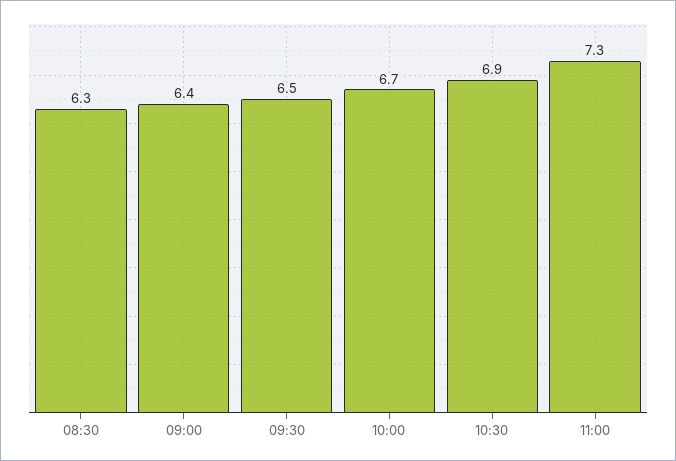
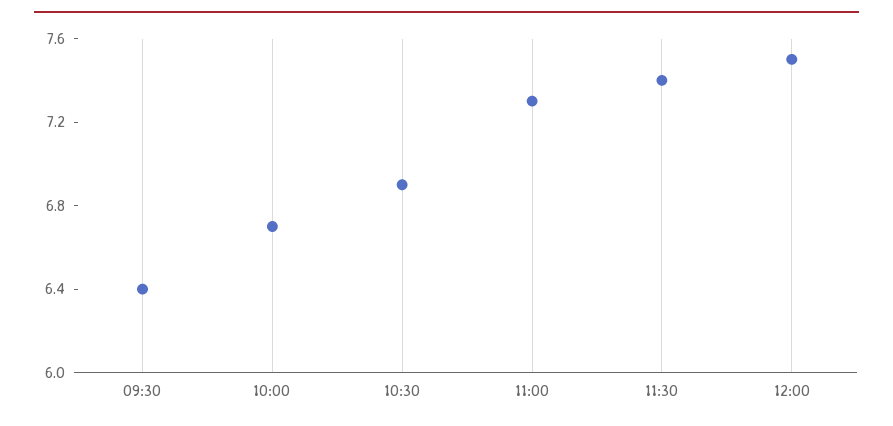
08:30: 6.3 -> none
09:00: 6.4 -> none
09:30: 6.5 -> 6.4
11:30: none -> 7.4
12:00: none -> 7.5

